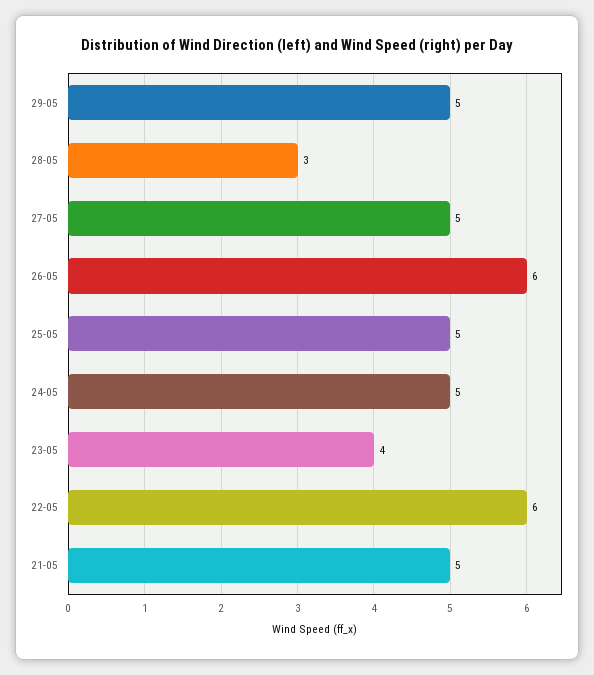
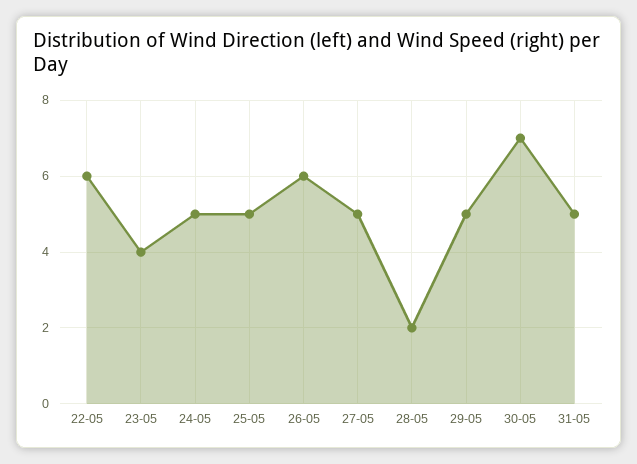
28-05: 3 -> 2
21-05: 5 -> none
30-05: none -> 7
31-05: none -> 5

